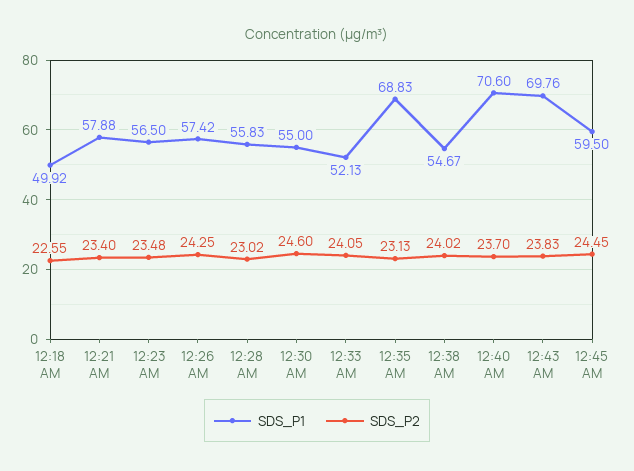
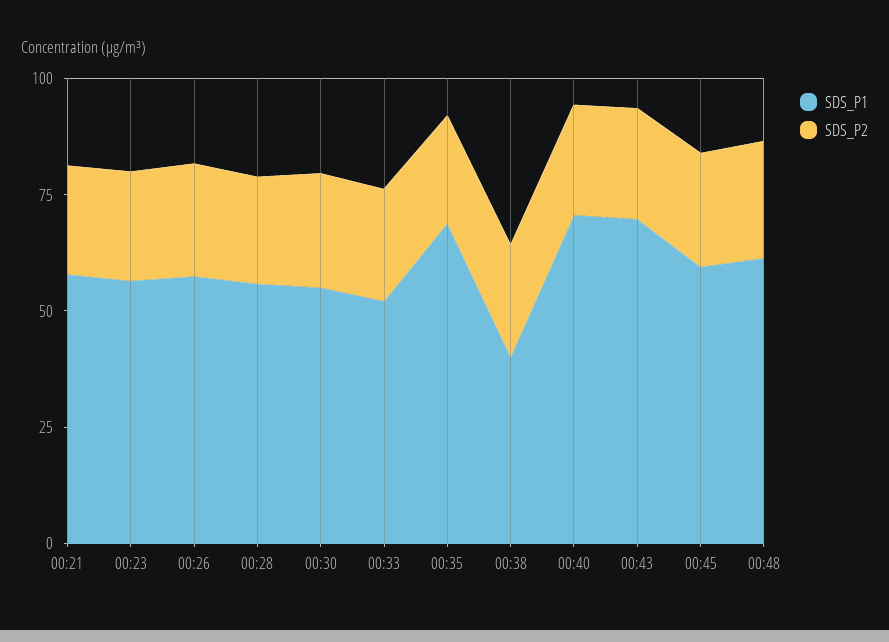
SDS_P1, 12:18 AM: 49.92 -> none
SDS_P2, 12:18 AM: 22.55 -> none
SDS_P1, 12:38 AM: 54.67 -> 40
SDS_P1, 00:48: none -> 60
SDS_P2, 00:48: none -> 25

